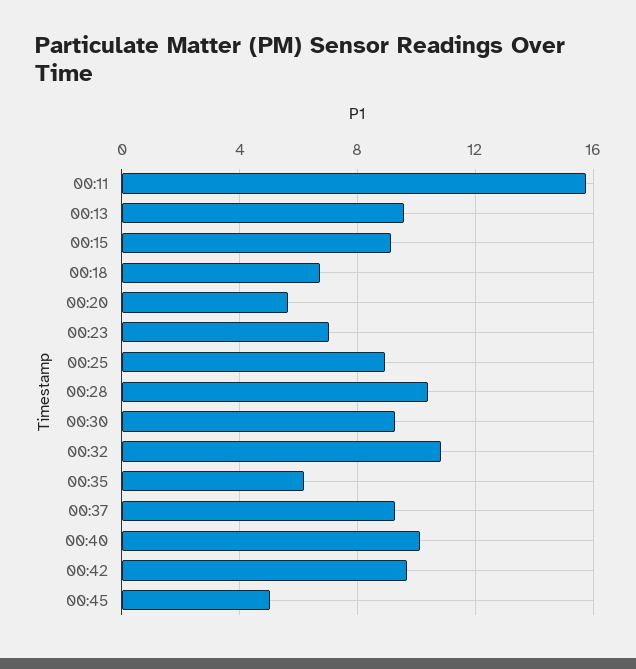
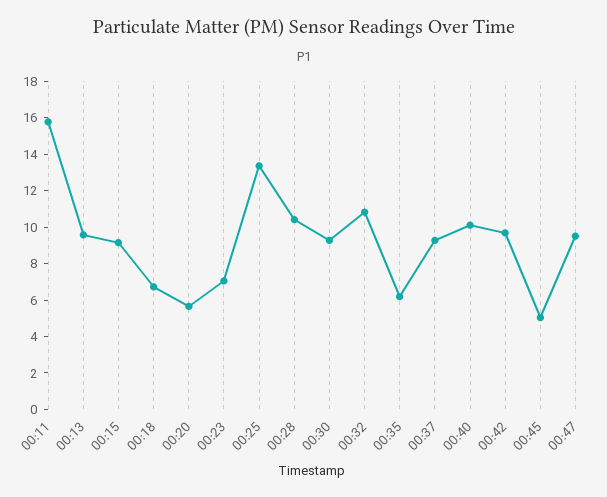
00:25: 9 -> 13.5
00:47: none -> 9.5

